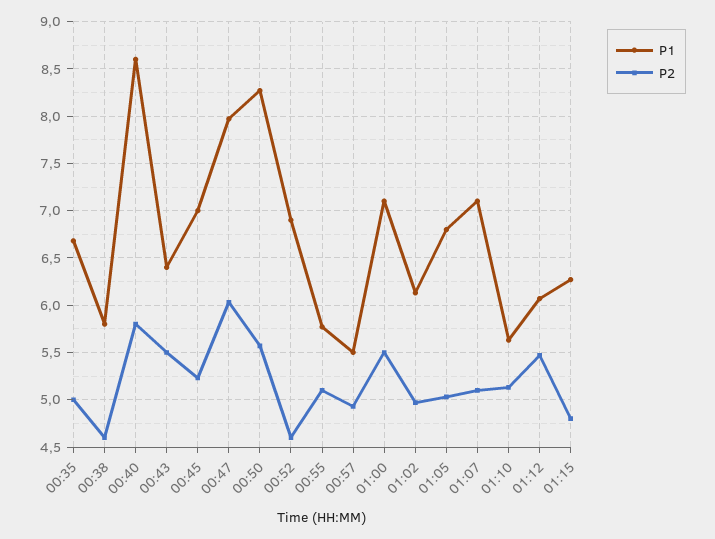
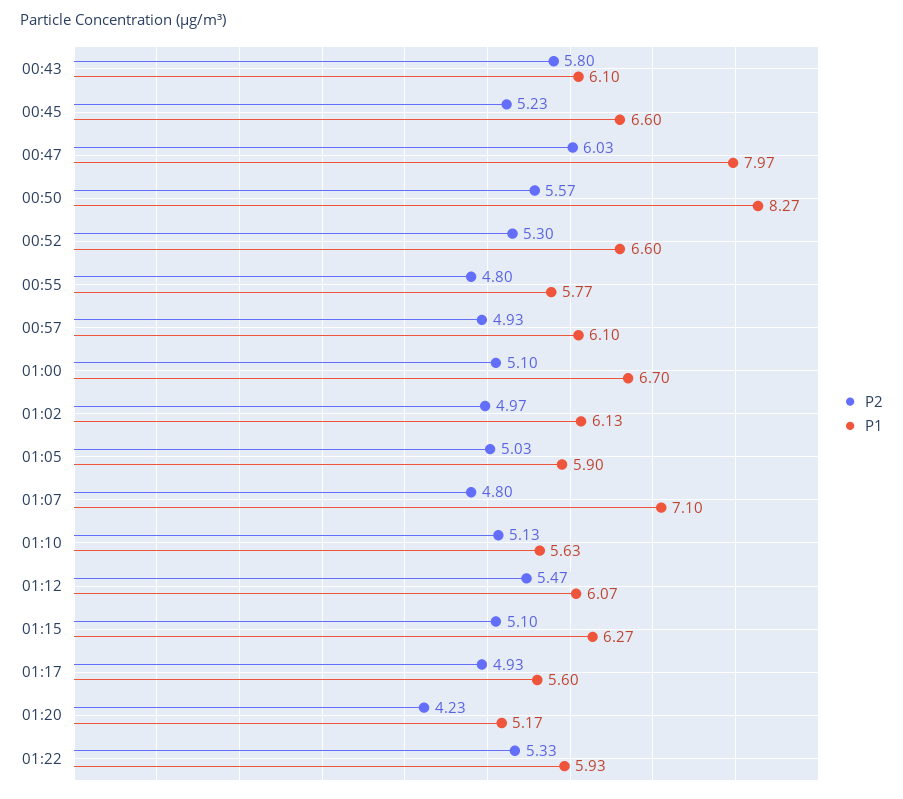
P1, 00:35: 6.7 -> none
P2, 00:35: 5 -> none
P1, 00:38: 5.8 -> none
P2, 00:38: 4.6 -> none
P1, 00:40: 8.6 -> none
P2, 00:40: 5.8 -> none
P1, 00:43: 6.4 -> 6.1
P2, 00:43: 5.5 -> 5.8
P1, 00:45: 7 -> 6.6
P1, 00:52: 6.9 -> 6.6
P2, 00:52: 4.6 -> 5.3
P2, 00:55: 5.1 -> 4.8
P1, 00:57: 5.5 -> 6.1
P1, 01:00: 7.1 -> 6.7
P2, 01:00: 5.5 -> 5.1
P1, 01:05: 6.8 -> 5.9
P2, 01:07: 5.1 -> 4.8
P2, 01:15: 4.8 -> 5.1
P2, 01:17: none -> 4.93
P1, 01:17: none -> 5.6
P2, 01:20: none -> 4.23
P1, 01:20: none -> 5.17
P2, 01:22: none -> 5.33
P1, 01:22: none -> 5.93

